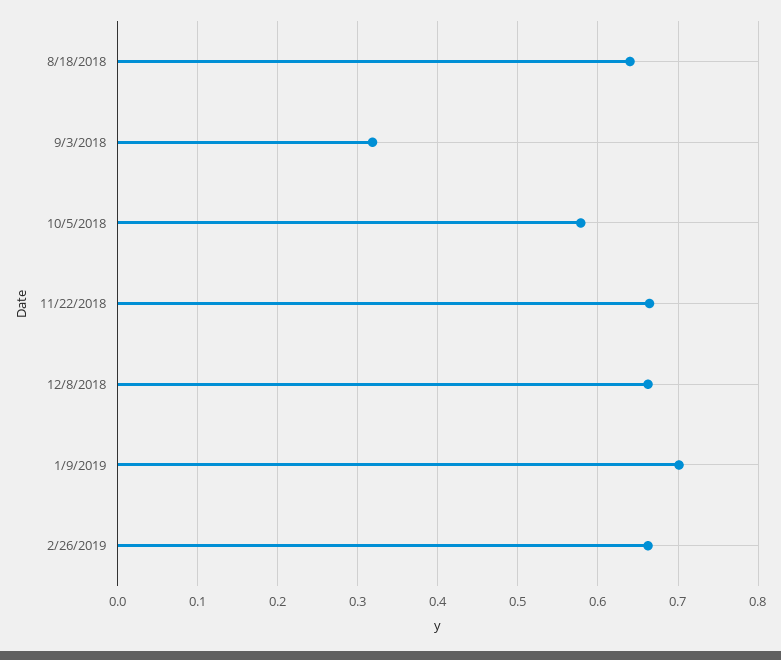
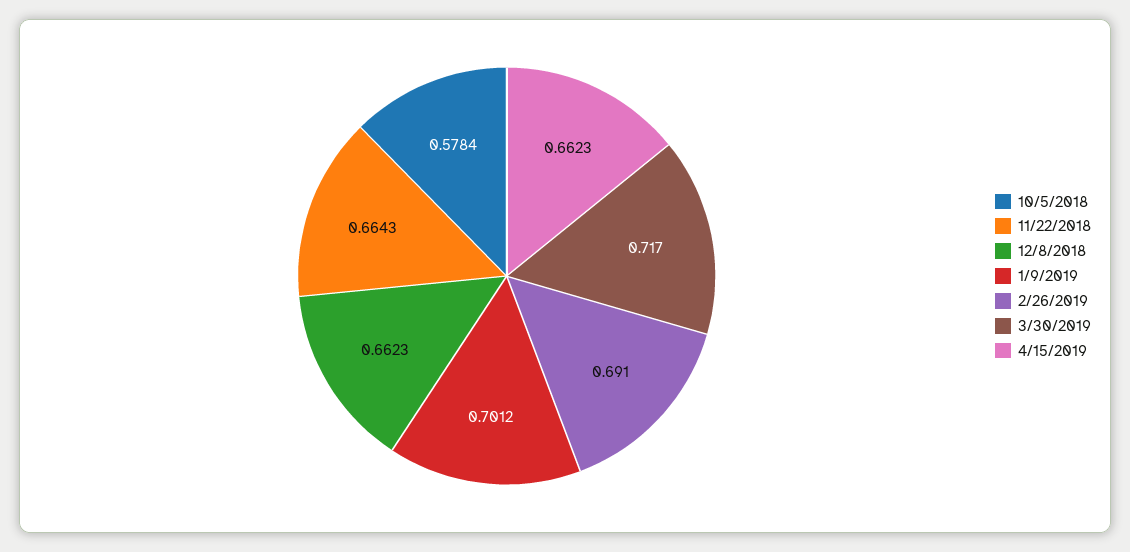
8/18/2018: 0.64 -> none
9/3/2018: 0.32 -> none
2/26/2019: 0.66 -> 0.691
3/30/2019: none -> 0.717
4/15/2019: none -> 0.6623

